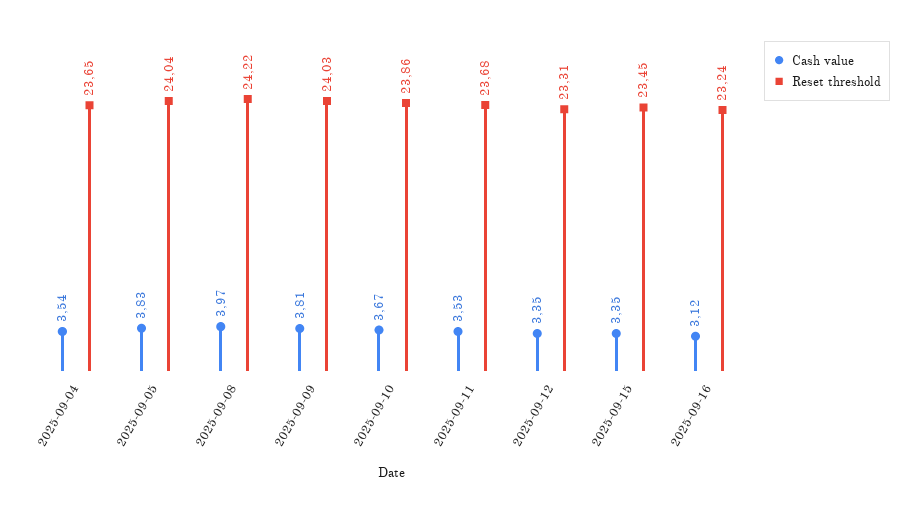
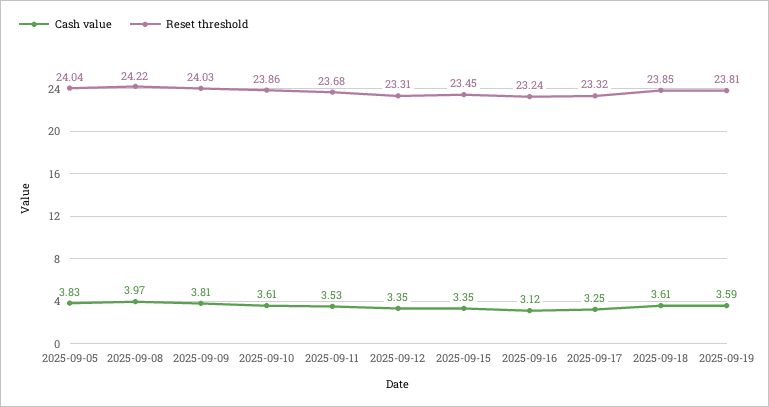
Cash value, 2025-09-04: 3.54 -> none
Reset threshold, 2025-09-04: 23.65 -> none
Cash value, 2025-09-10: 3.67 -> 3.61
Cash value, 2025-09-17: none -> 3.25
Reset threshold, 2025-09-17: none -> 23.32
Cash value, 2025-09-18: none -> 3.61
Reset threshold, 2025-09-18: none -> 23.85
Cash value, 2025-09-19: none -> 3.59
Reset threshold, 2025-09-19: none -> 23.81

